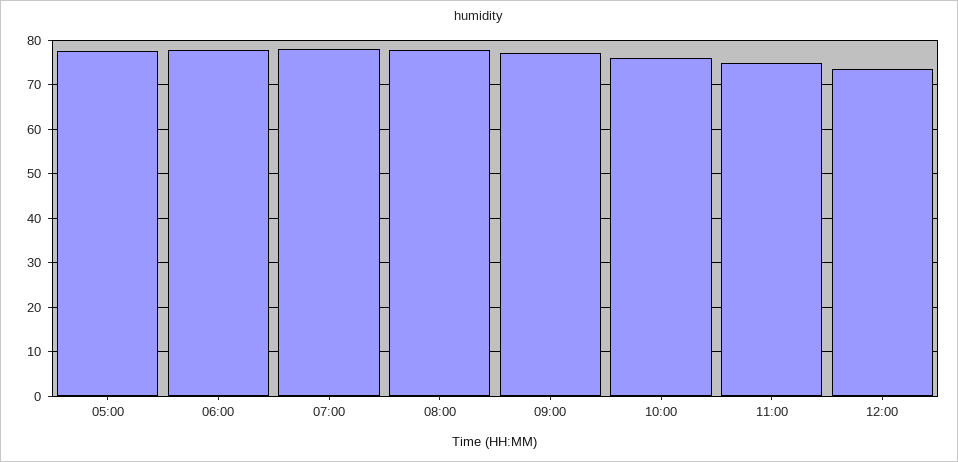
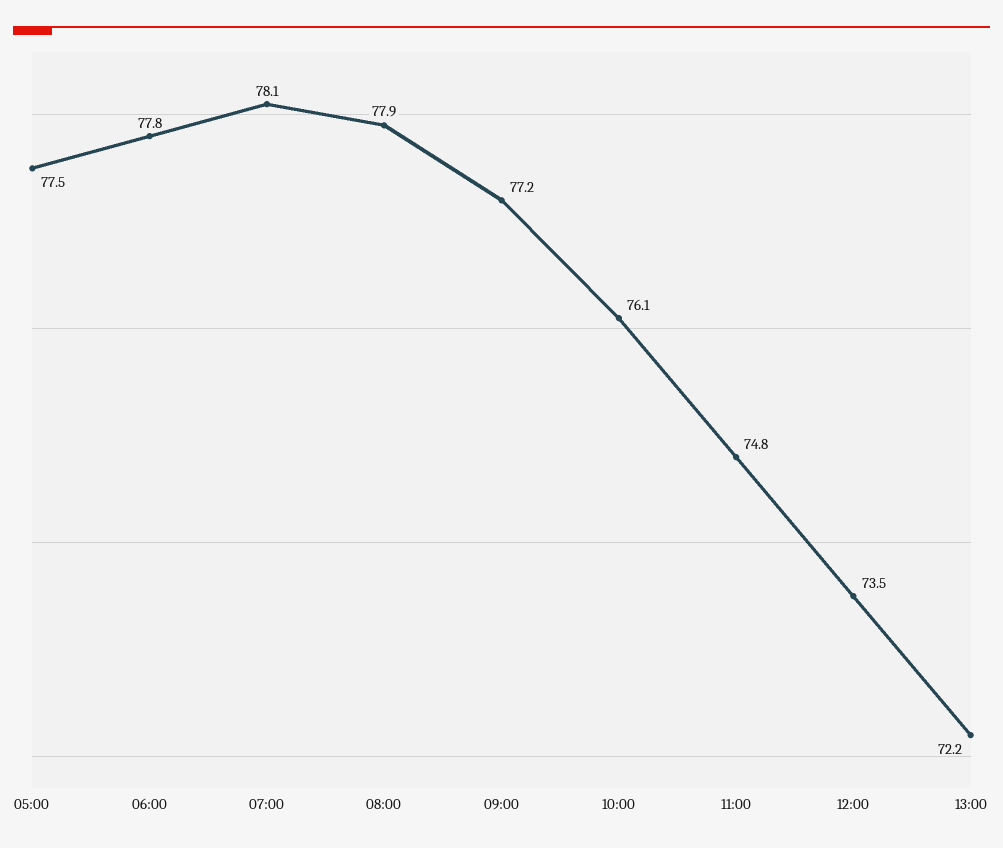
13:00: none -> 72.2

